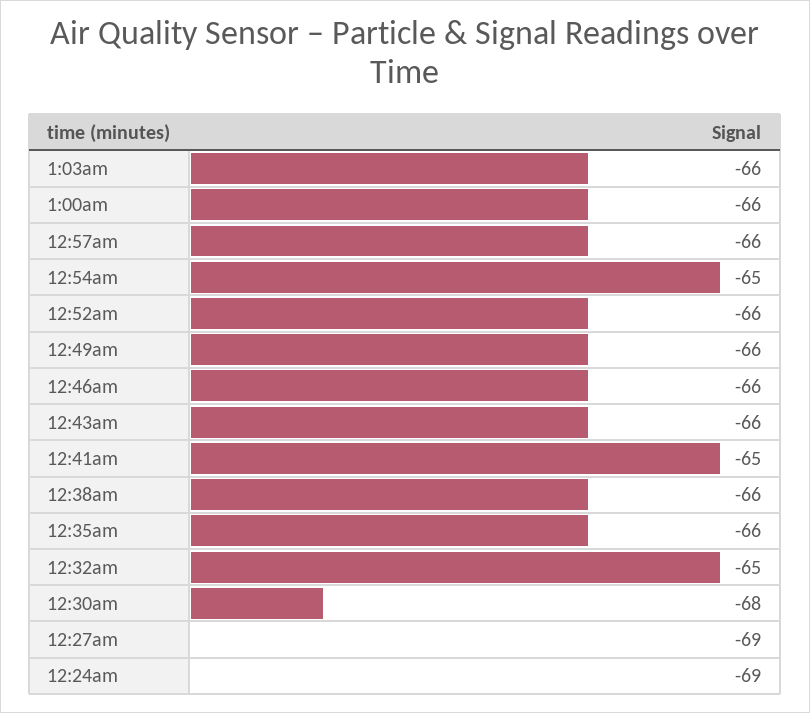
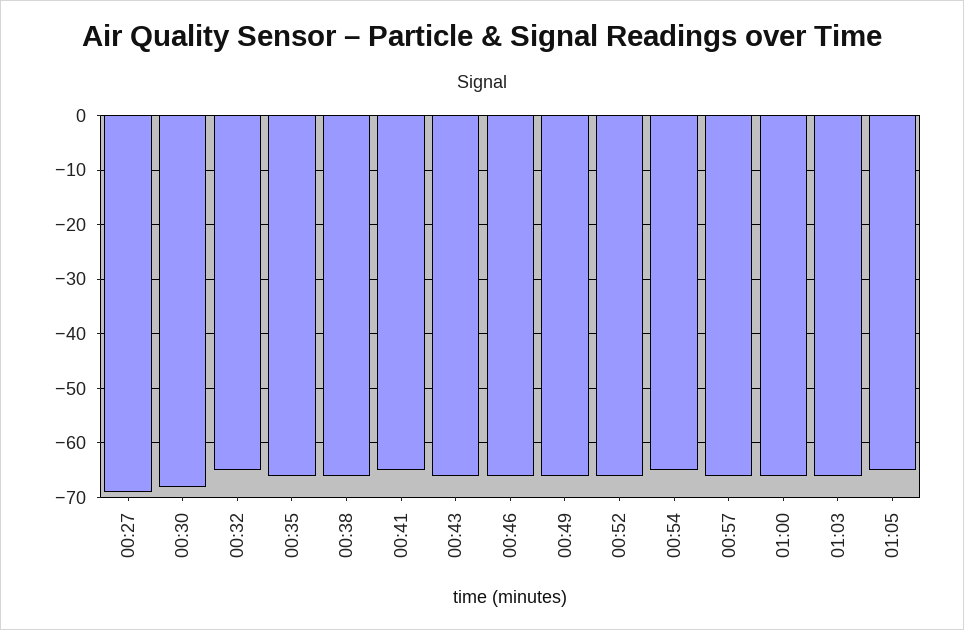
12:24am: -69 -> none
01:05: none -> -65

